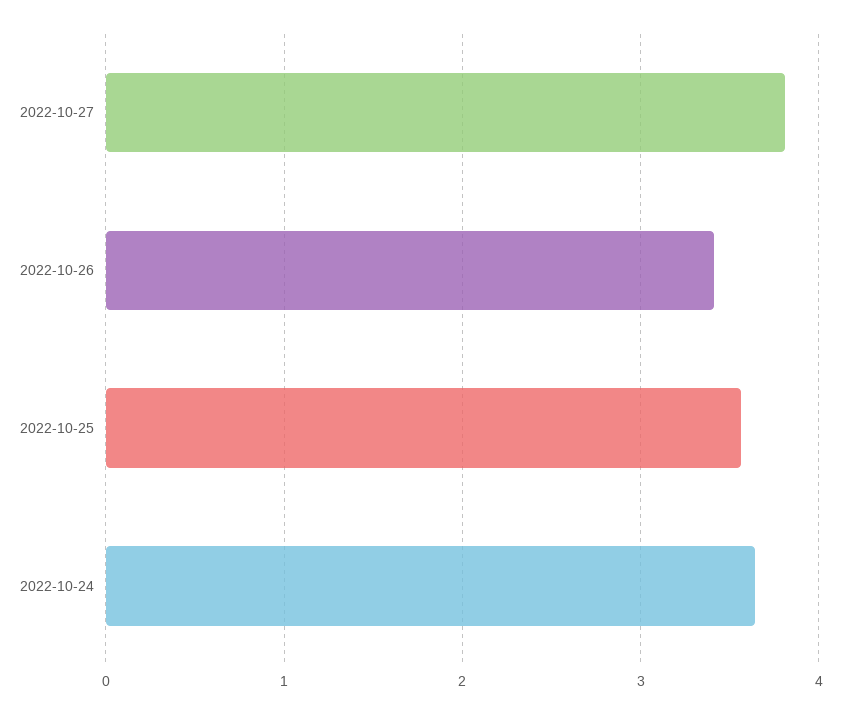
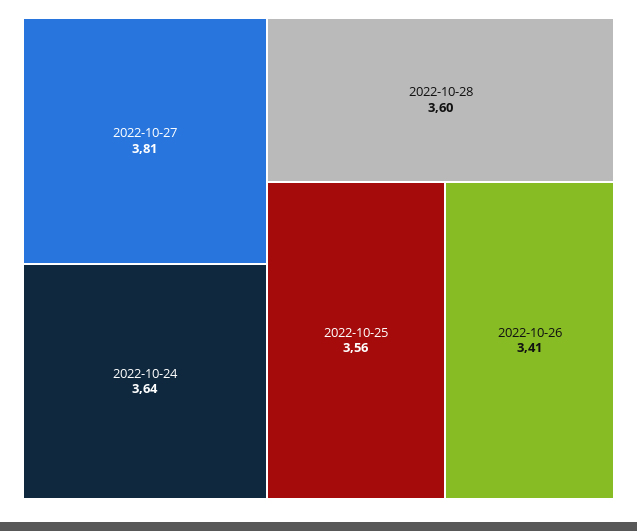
2022-10-28: none -> 3.6

